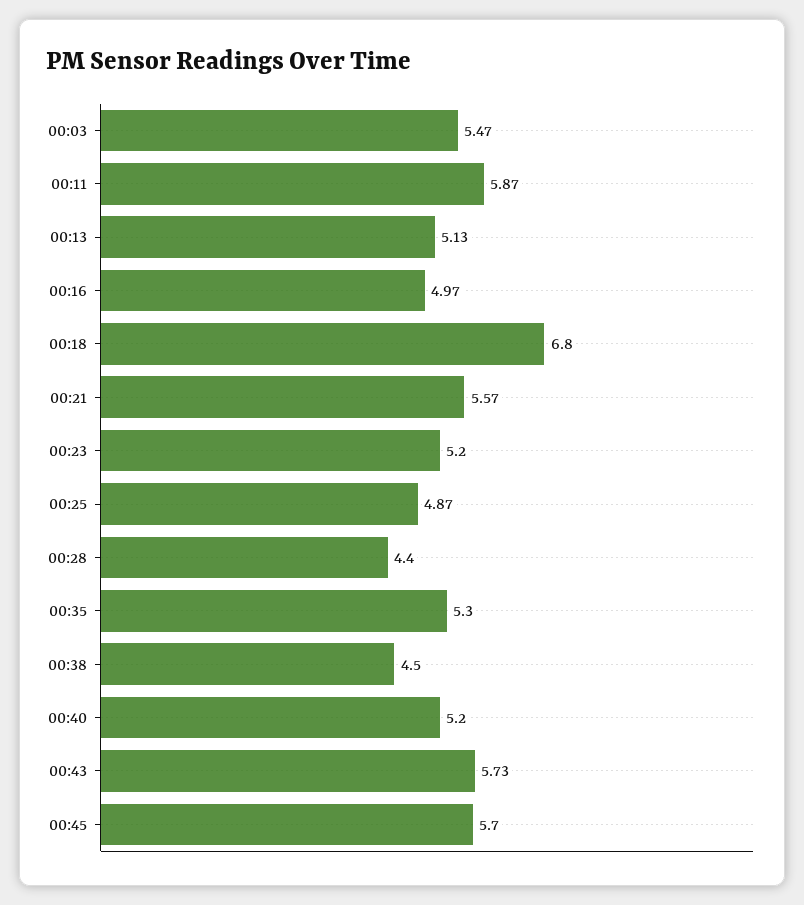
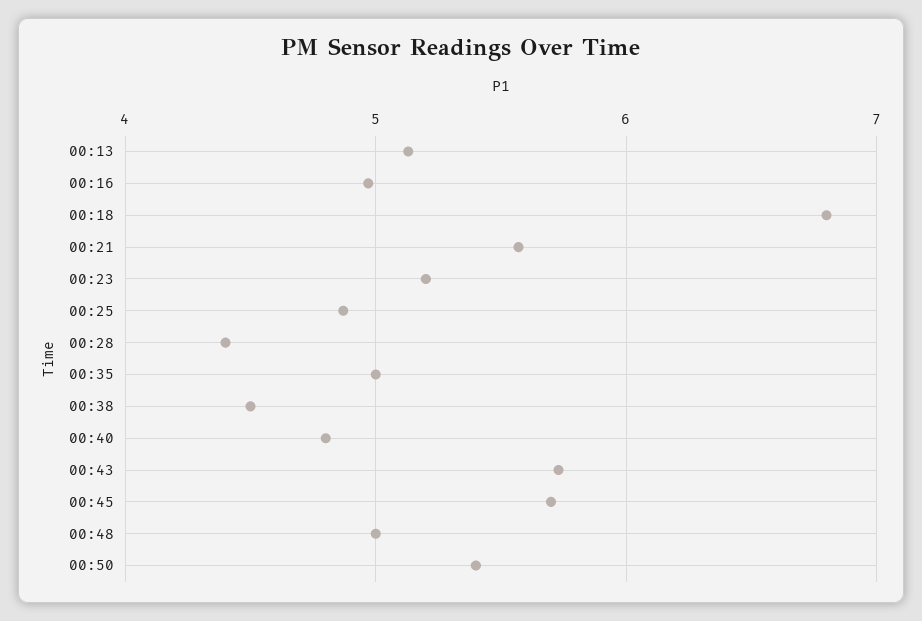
00:03: 5.47 -> none
00:11: 5.87 -> none
00:35: 5.3 -> 5
00:40: 5.2 -> 4.8
00:48: none -> 5
00:50: none -> 5.4

